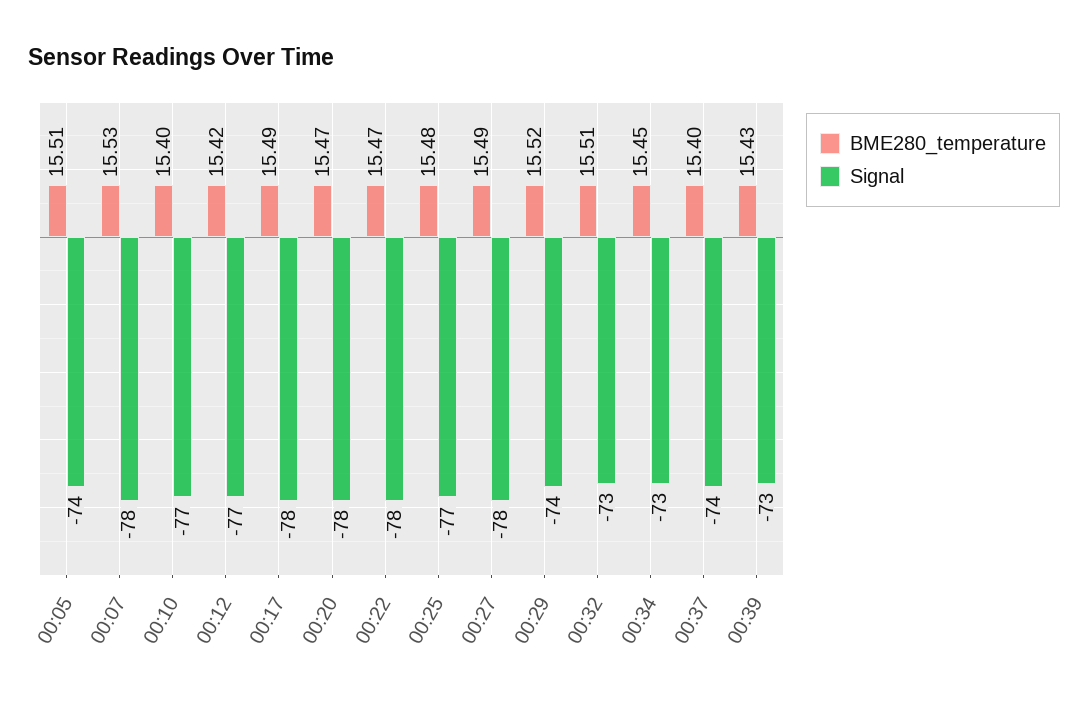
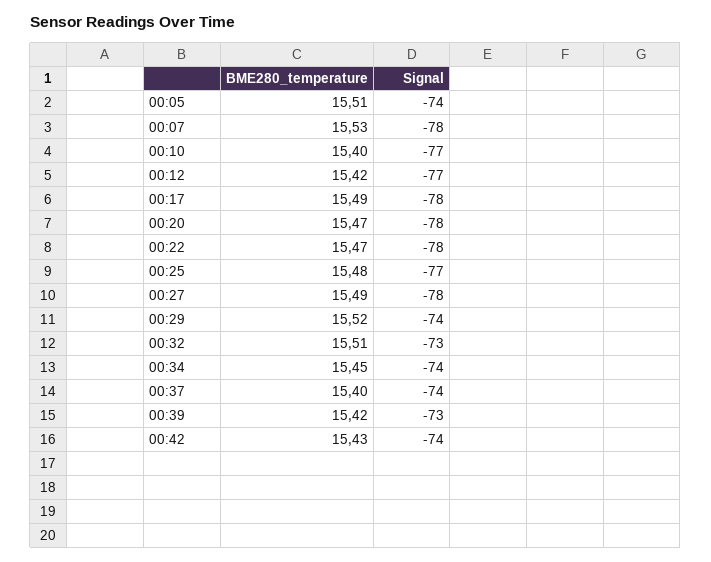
Signal, 00:34: -73 -> -74
BME280_temperature, 00:39: 15.43 -> 15.42
BME280_temperature, 00:42: none -> 15.43
Signal, 00:42: none -> -74

